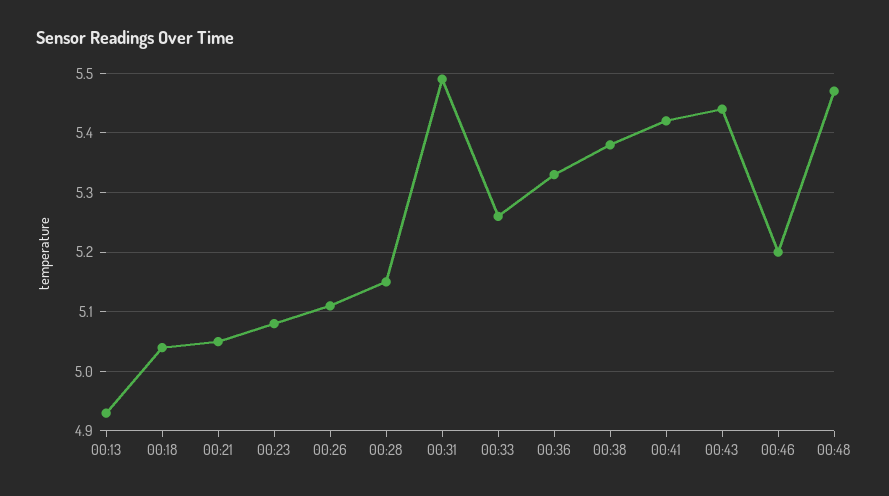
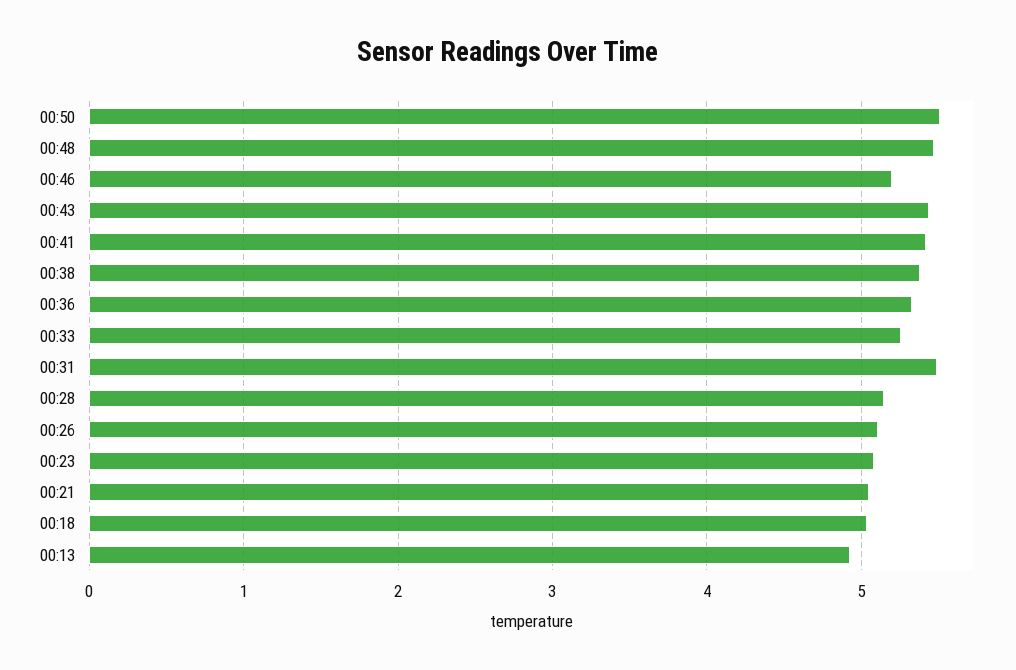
00:50: none -> 5.5

